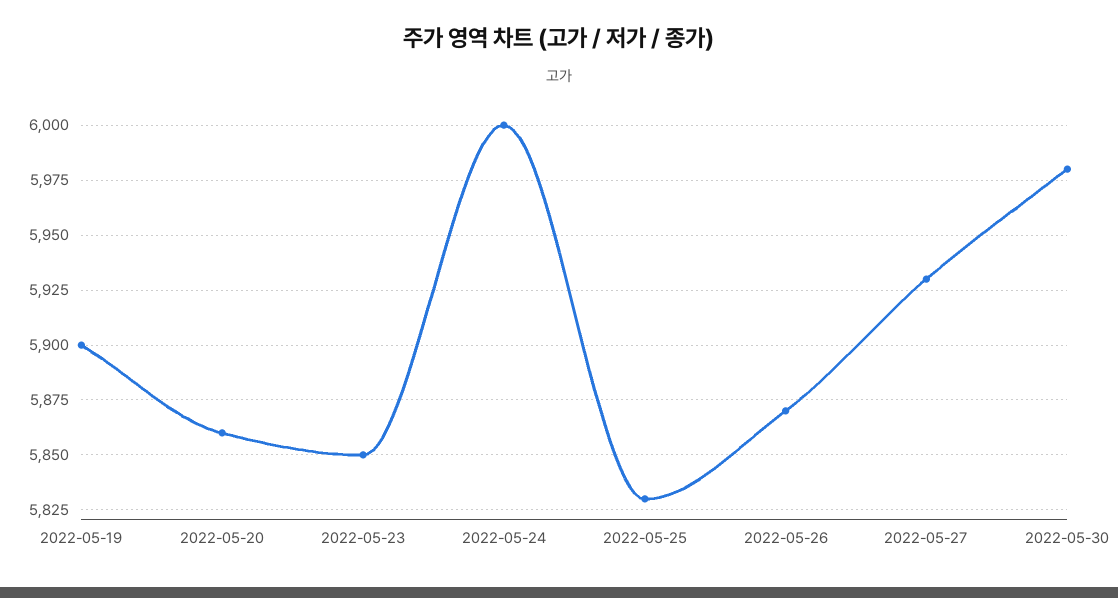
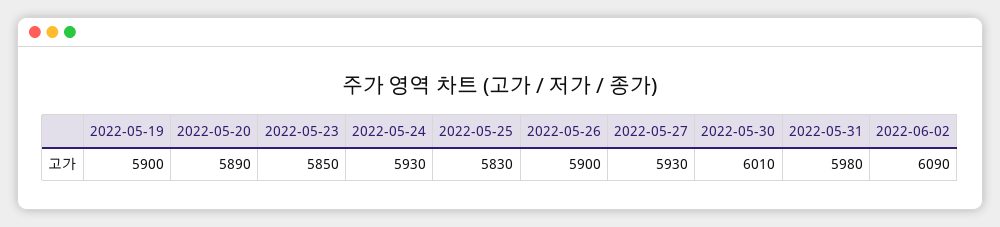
2022-05-20: 5860 -> 5890
2022-05-24: 6000 -> 5930
2022-05-26: 5870 -> 5900
2022-05-30: 5980 -> 6010
2022-05-31: none -> 5980
2022-06-02: none -> 6090

